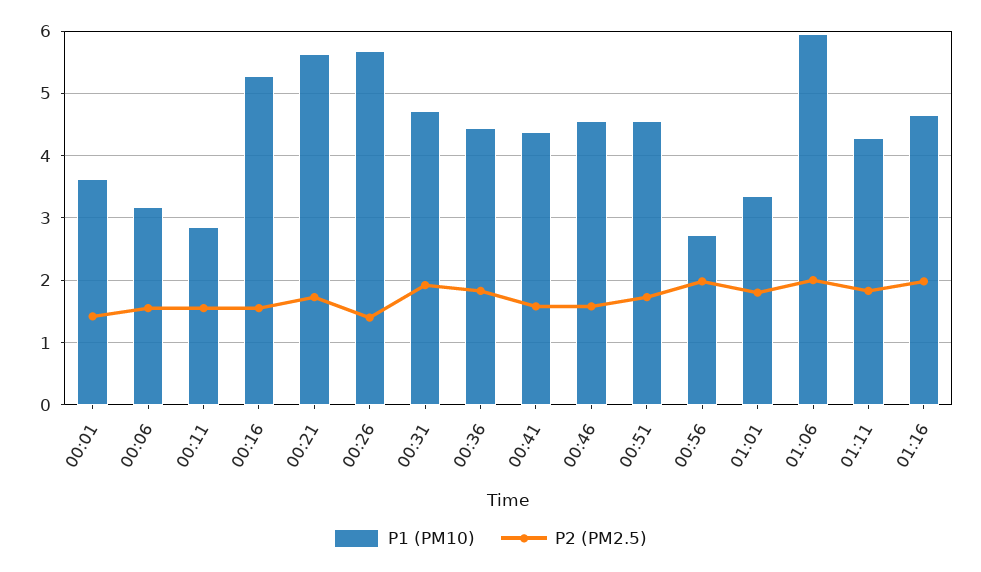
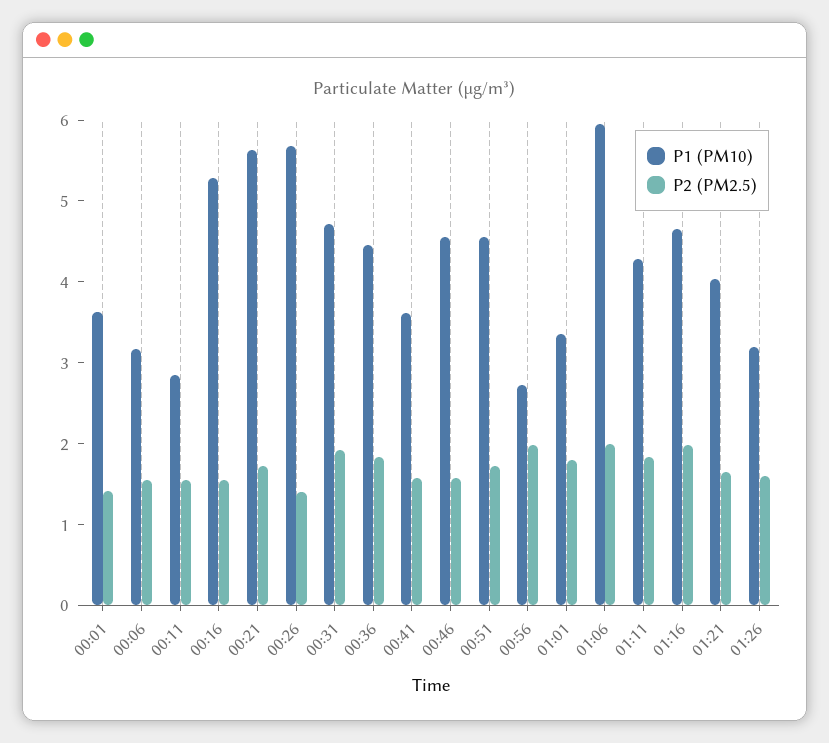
P1 (PM10), 00:41: 4.4 -> 3.6
P1 (PM10), 01:21: none -> 4
P2 (PM2.5), 01:21: none -> 1.6
P1 (PM10), 01:26: none -> 3.2
P2 (PM2.5), 01:26: none -> 1.6

